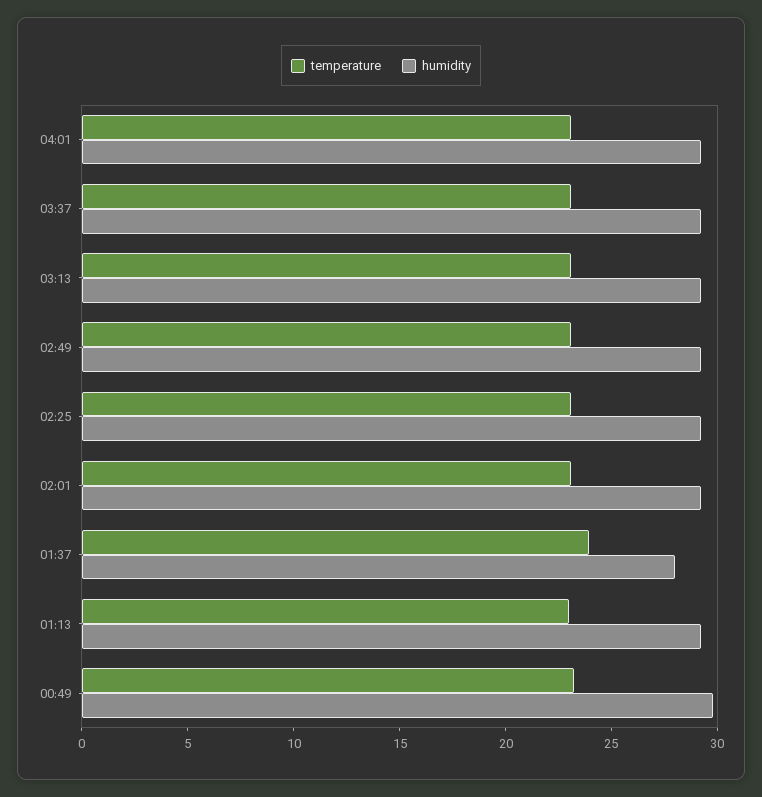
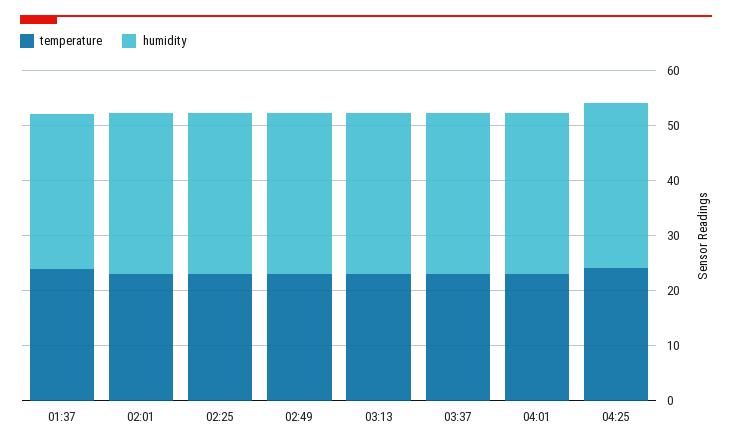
temperature, 01:13: 23 -> none
humidity, 01:13: 29 -> none
temperature, 00:49: 23 -> none
humidity, 00:49: 30 -> none
temperature, 04:25: none -> 24
humidity, 04:25: none -> 30

